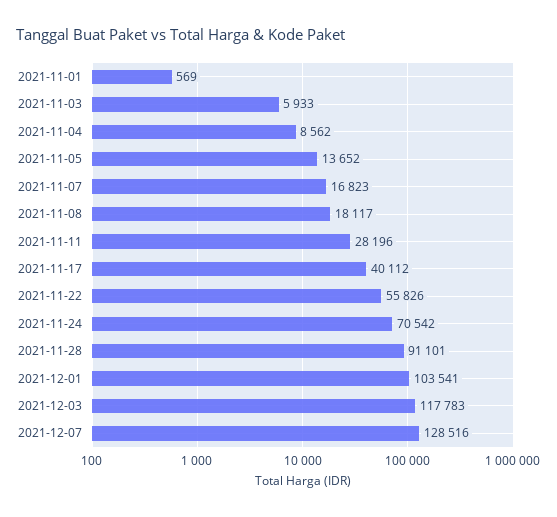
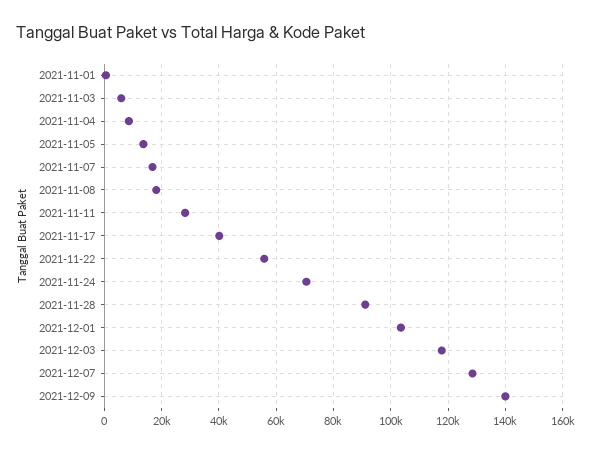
2021-12-09: none -> 140000

